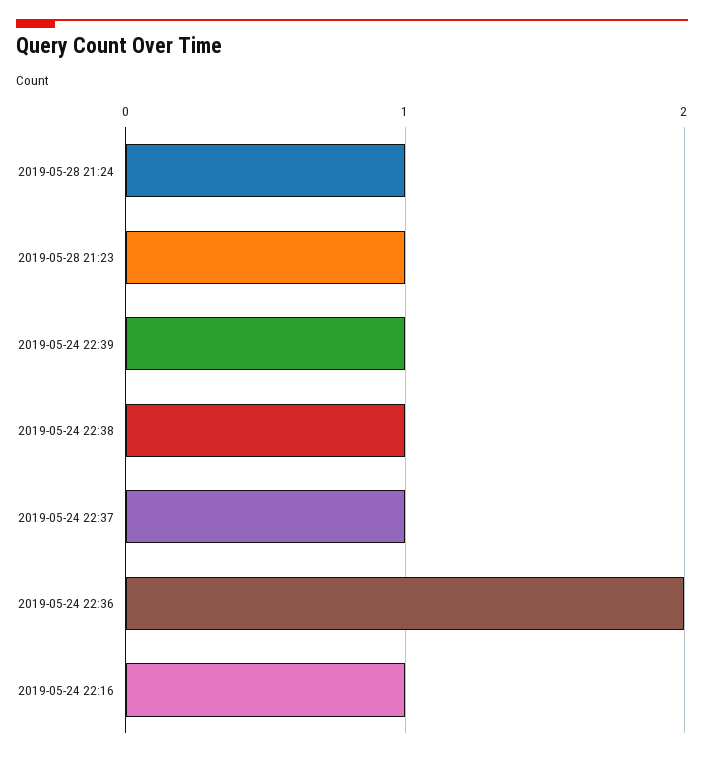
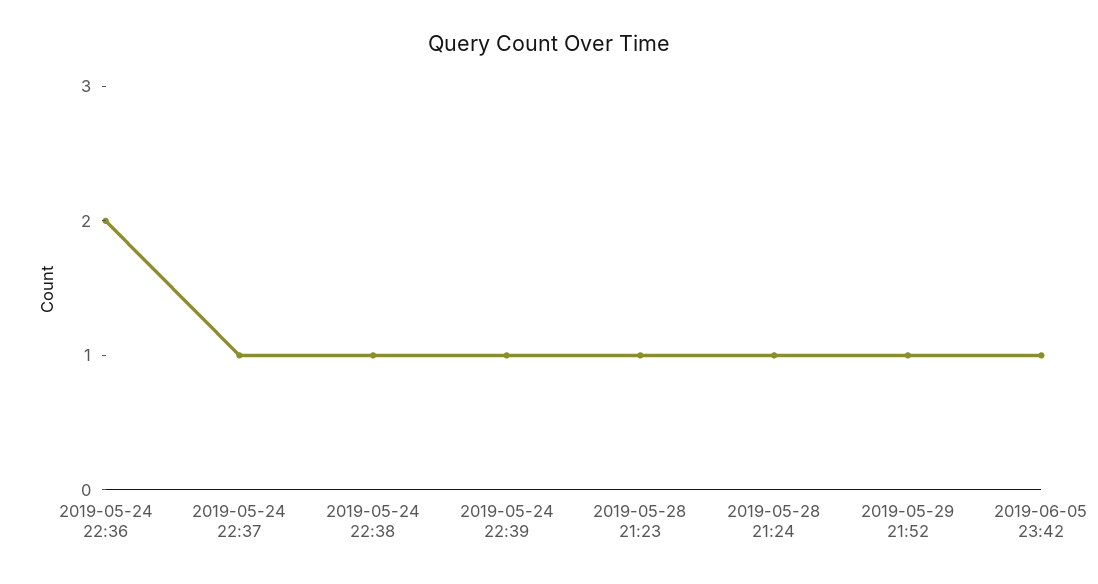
2019-05-24 22:16: 1 -> none
2019-05-29 21:52: none -> 1
2019-06-05 23:42: none -> 1

